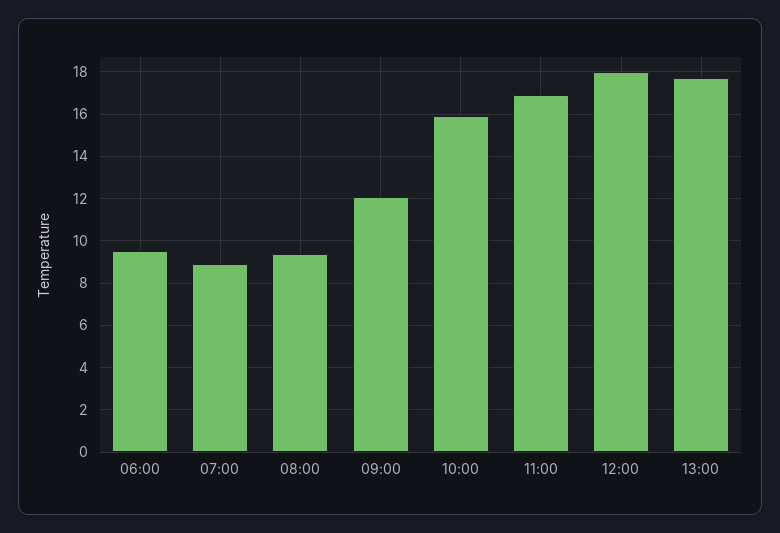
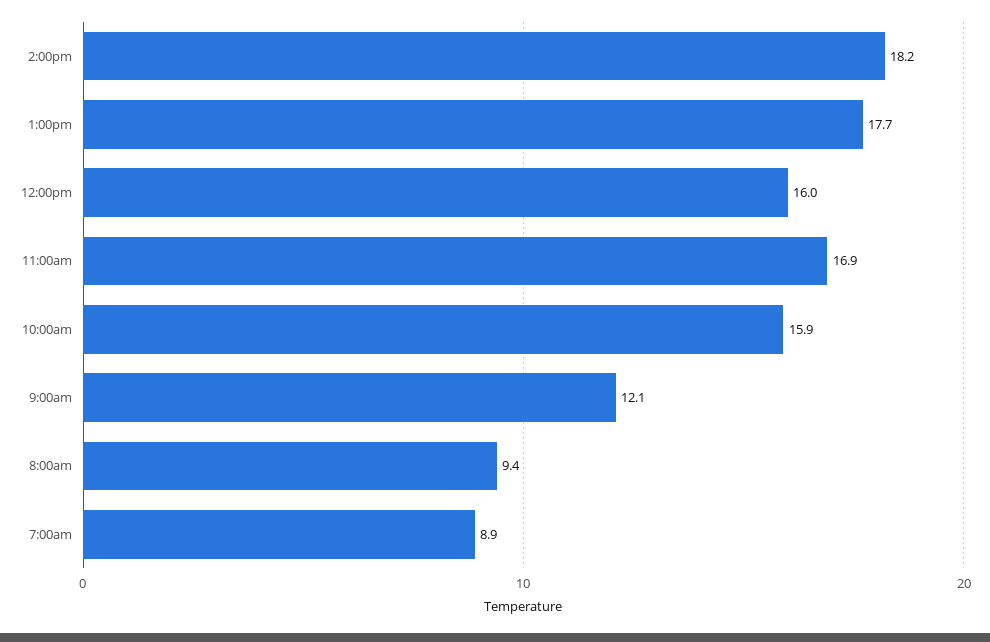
06:00: 9.5 -> none
12:00: 18 -> 16
2:00pm: none -> 18.2

